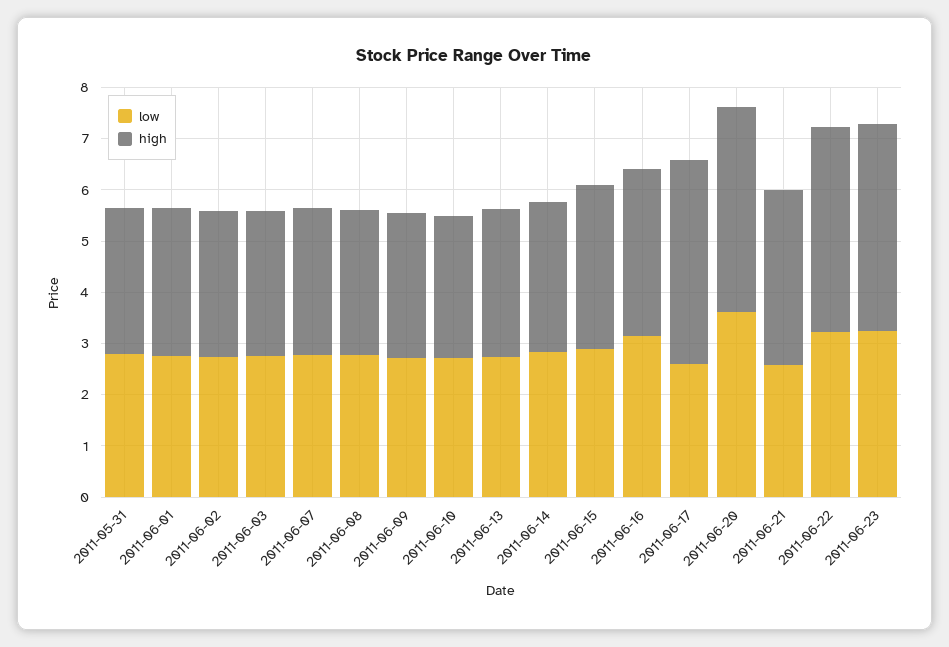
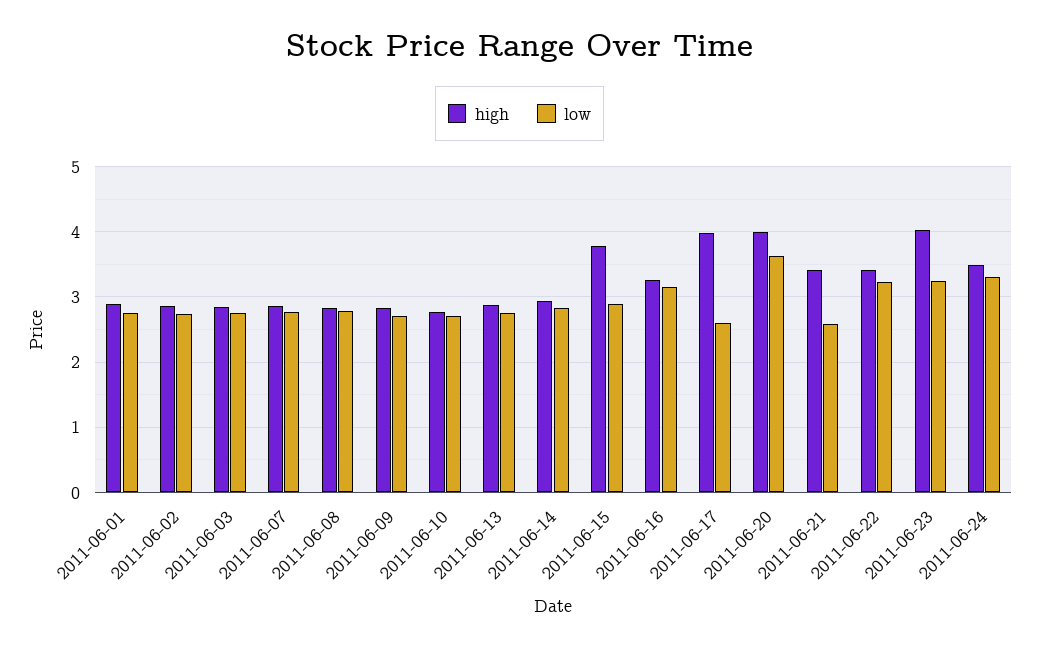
low, 2011-05-31: 2.8 -> none
high, 2011-05-31: 2.8 -> none
high, 2011-06-15: 3.2 -> 3.8
high, 2011-06-22: 4 -> 3.4
high, 2011-06-24: none -> 3.5
low, 2011-06-24: none -> 3.3

